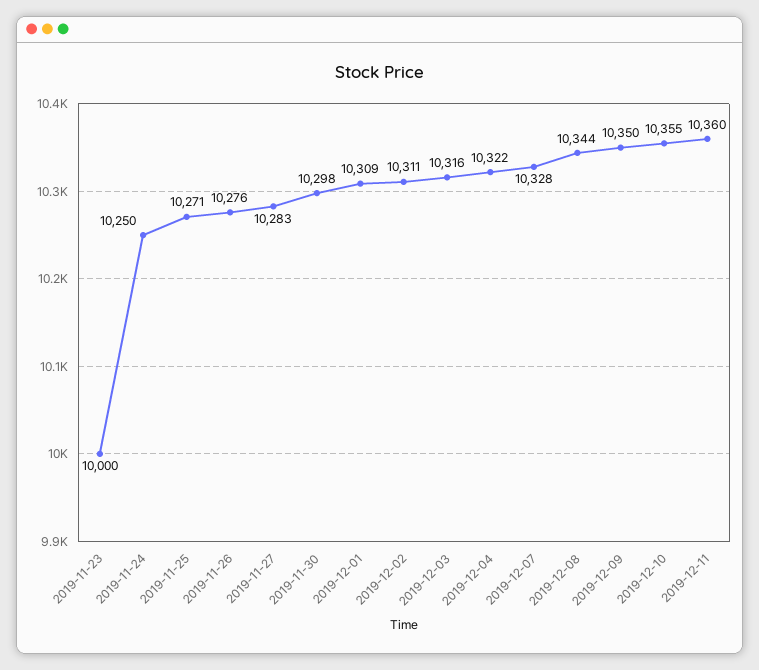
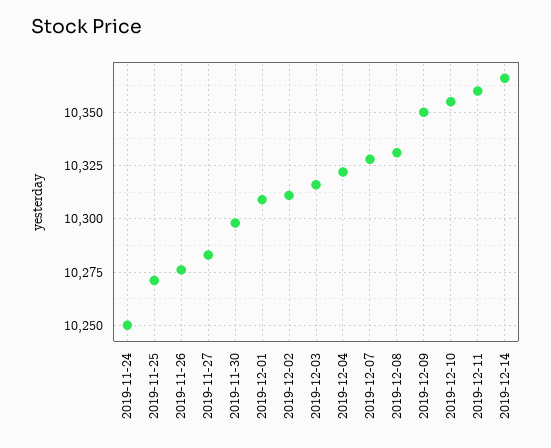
2019-11-23: 10000 -> none
2019-12-08: 10344 -> 10330
2019-12-14: none -> 10365

